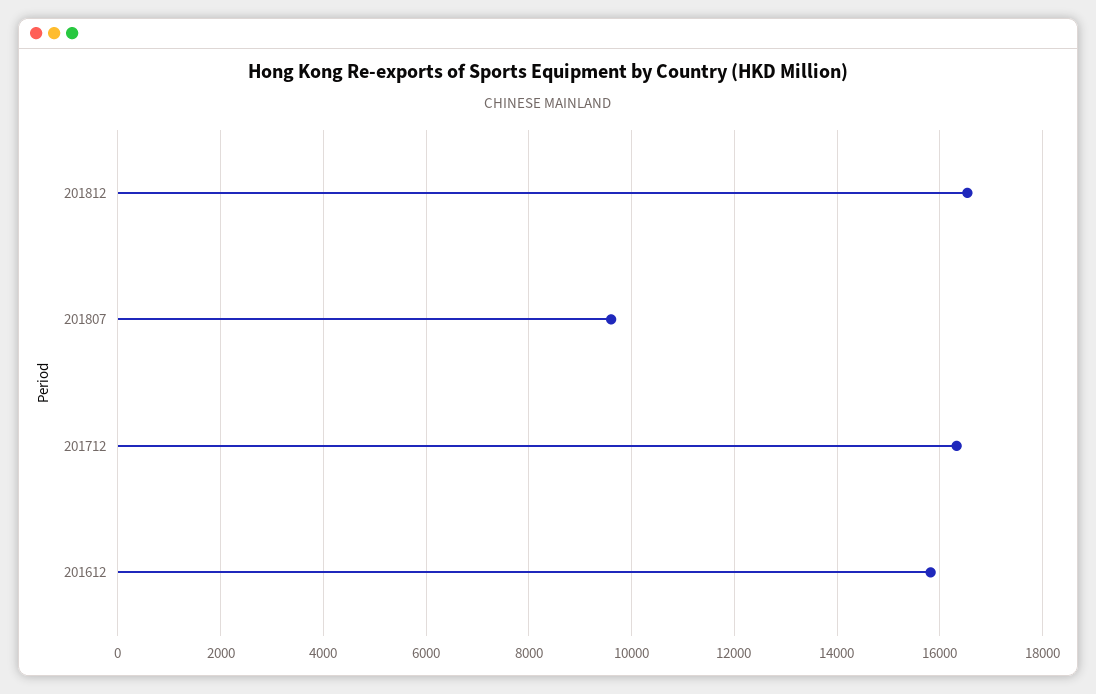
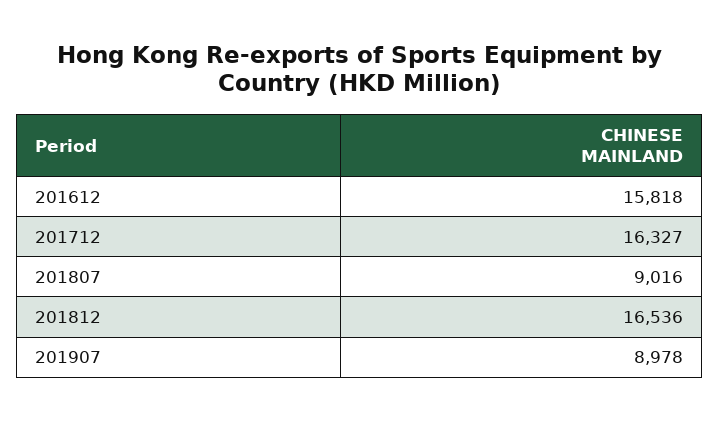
201807: 9600 -> 9016
201907: none -> 8978

